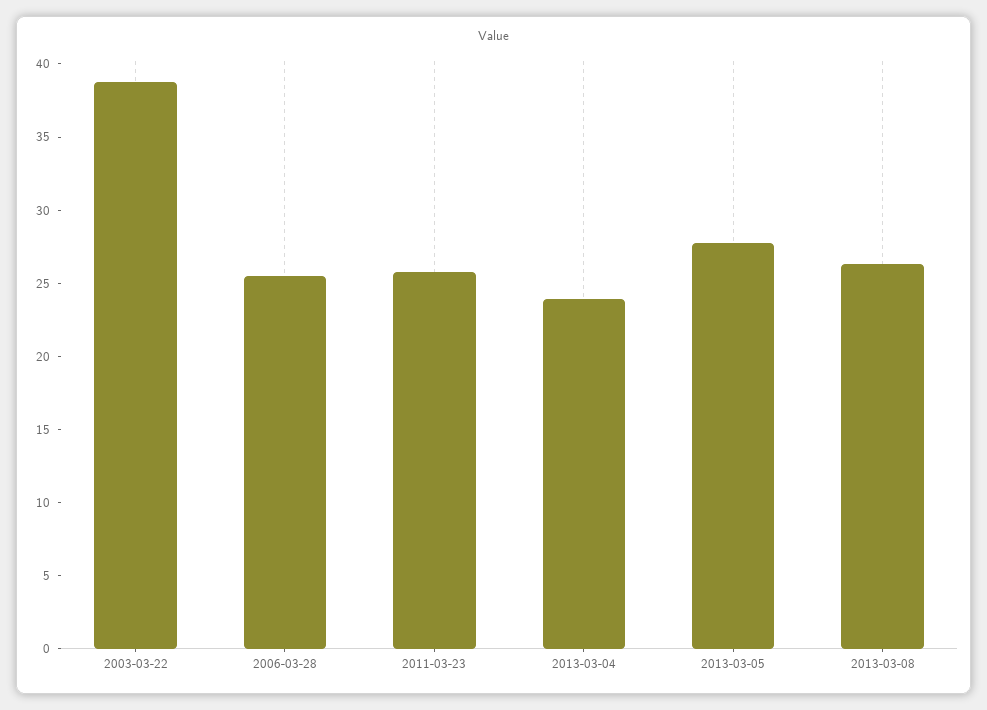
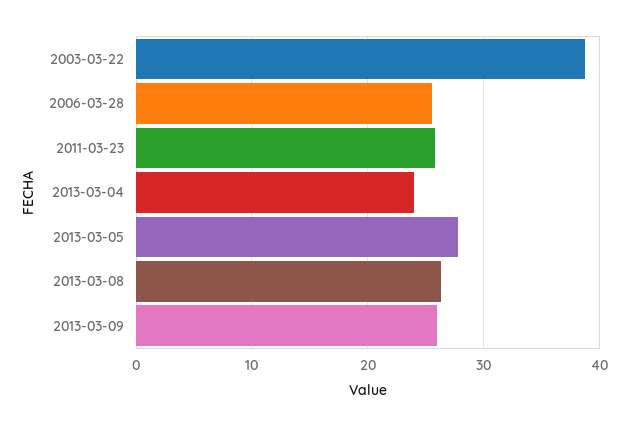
2013-03-09: none -> 26

